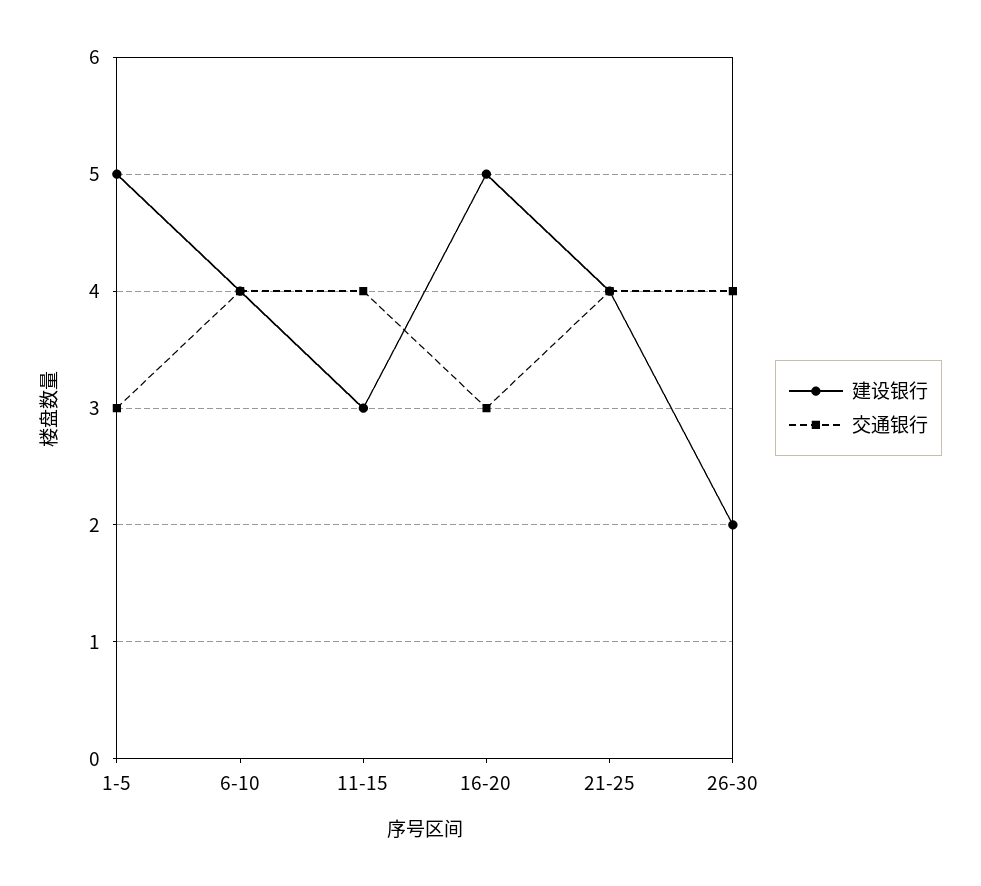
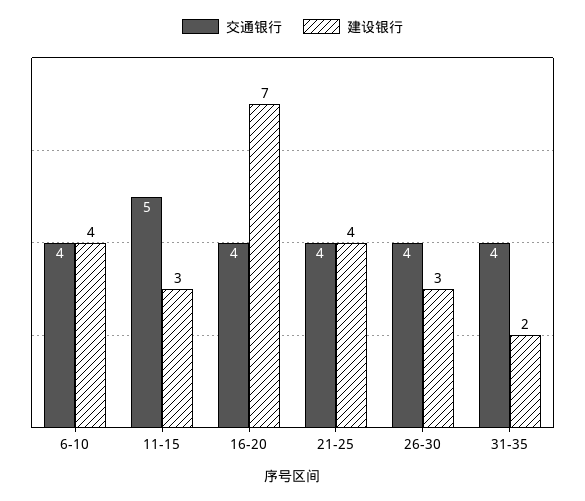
建设银行, 1-5: 5 -> none
交通银行, 1-5: 3 -> none
交通银行, 11-15: 4 -> 5
建设银行, 16-20: 5 -> 7
交通银行, 16-20: 3 -> 4
建设银行, 26-30: 2 -> 3
交通银行, 31-35: none -> 4
建设银行, 31-35: none -> 2

